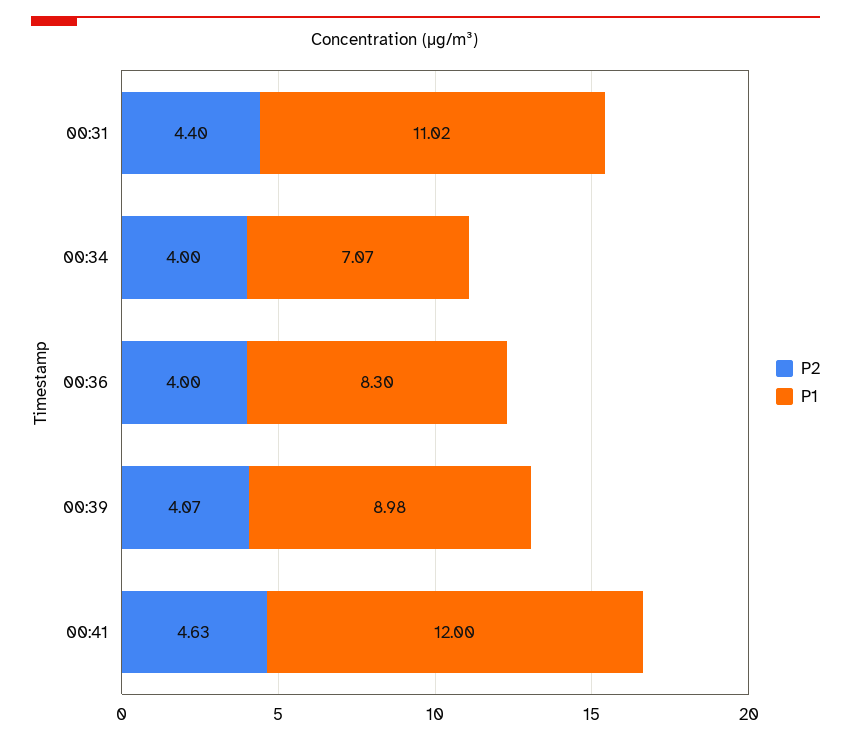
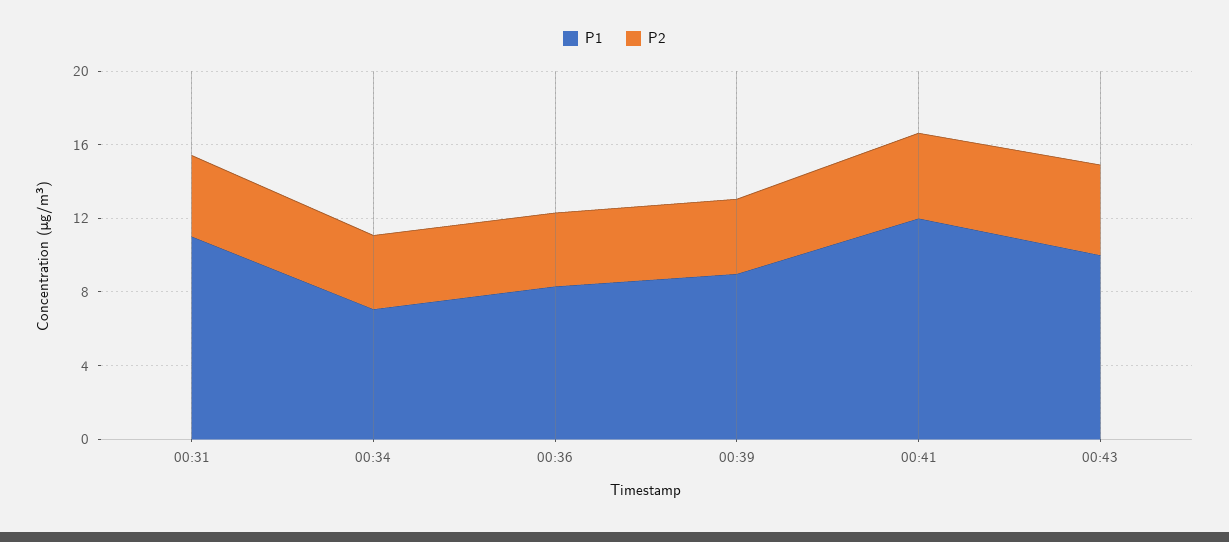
P1, 00:43: none -> 10
P2, 00:43: none -> 5

